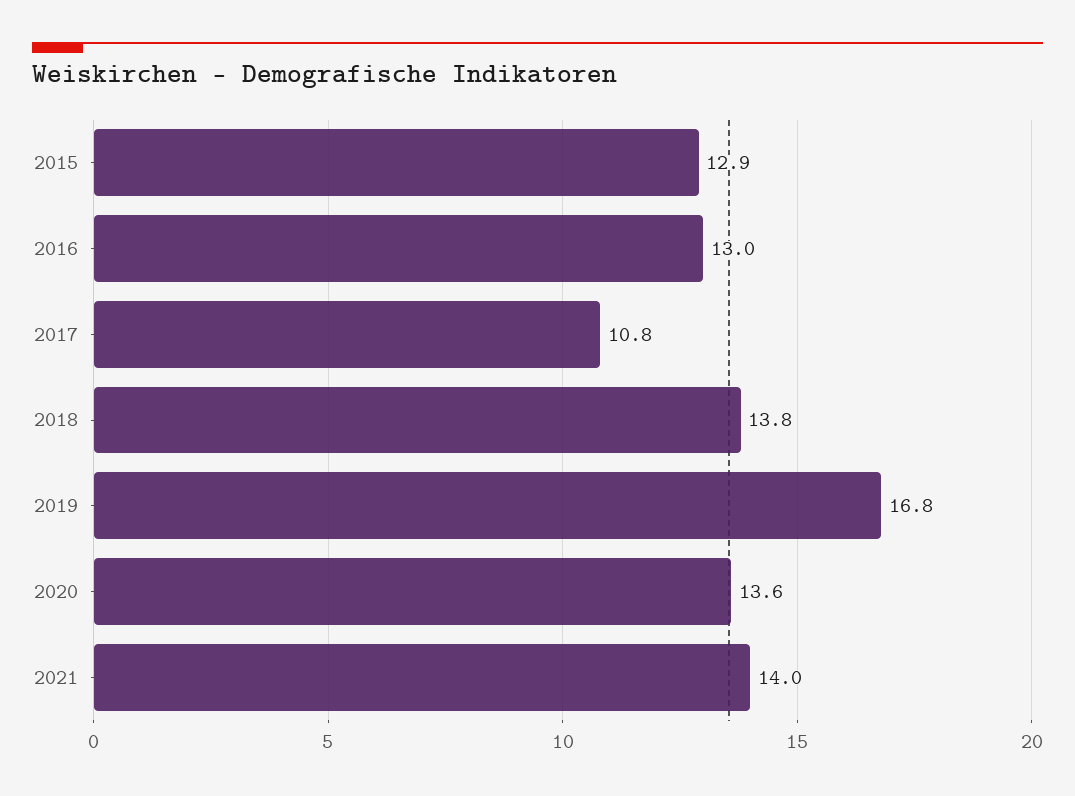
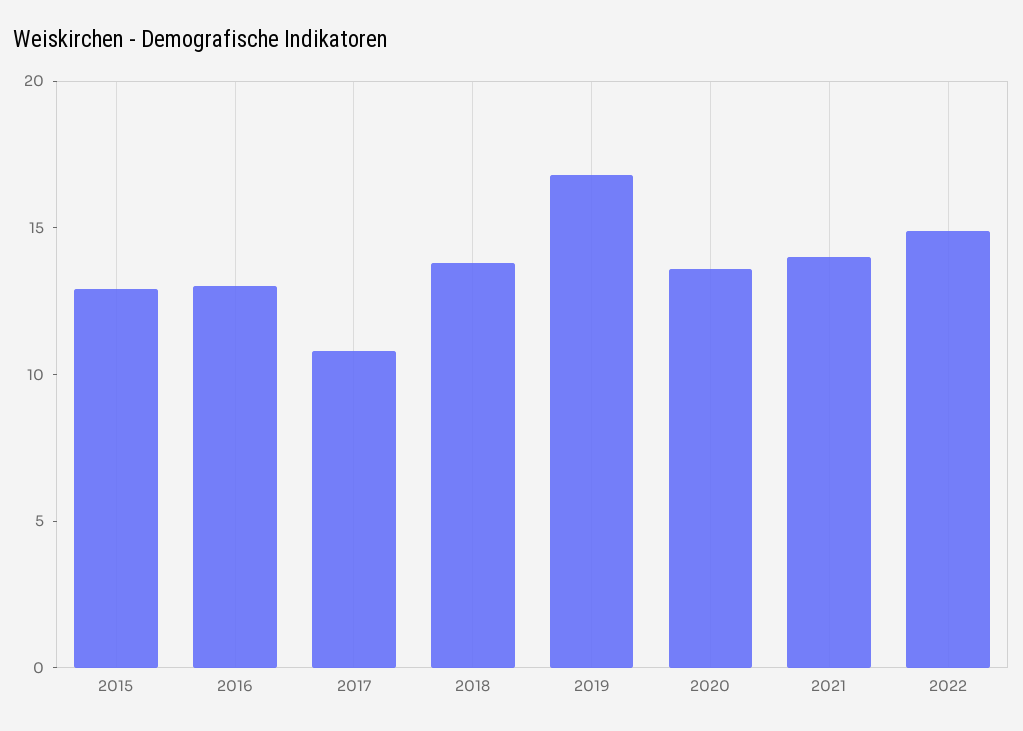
2022: none -> 15

